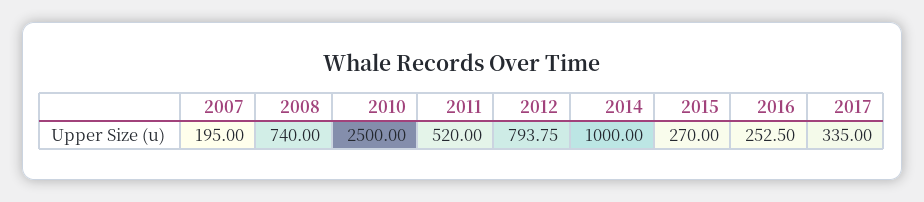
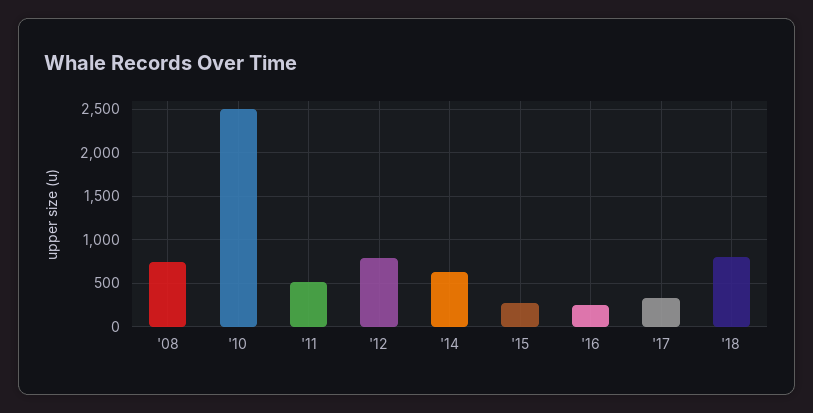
2007: 195 -> none
2014: 1000 -> 600
'18: none -> 800

